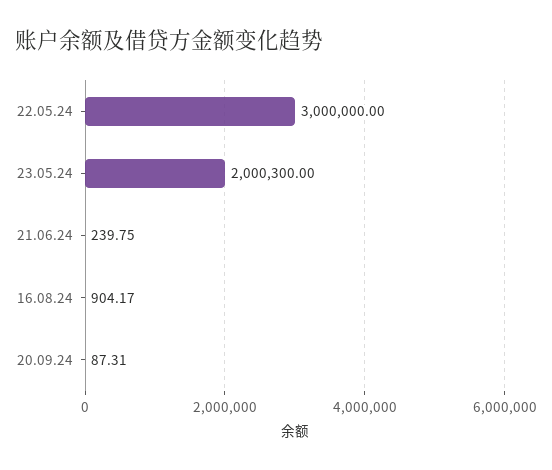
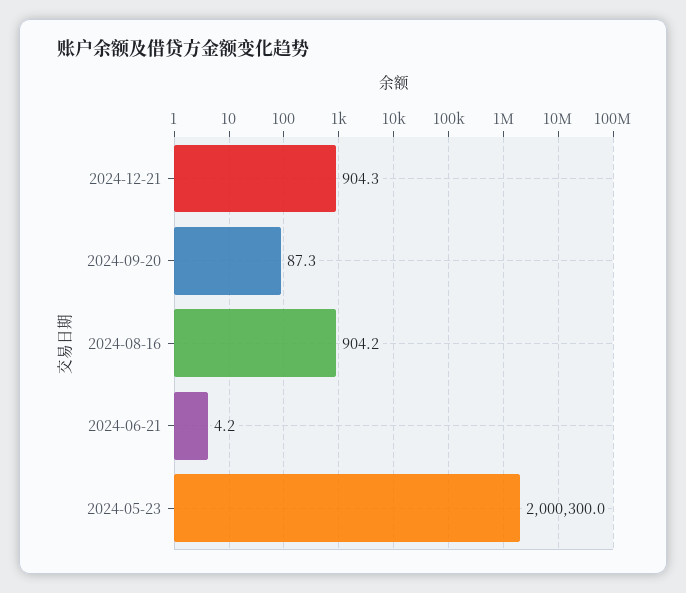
22.05.24: 3000000 -> none
21.06.24: 239.75 -> 4.2
2024-12-21: none -> 904.3

